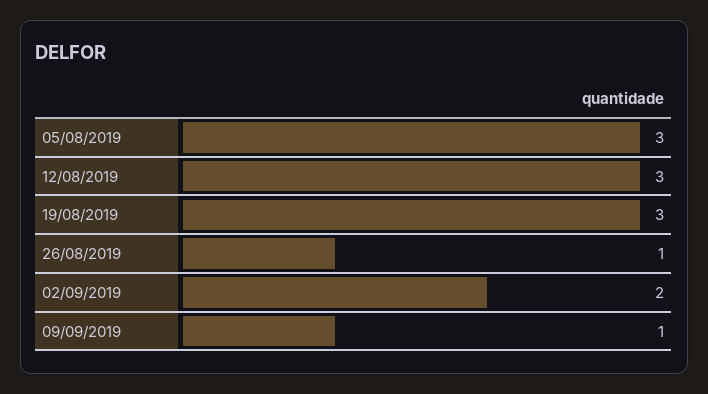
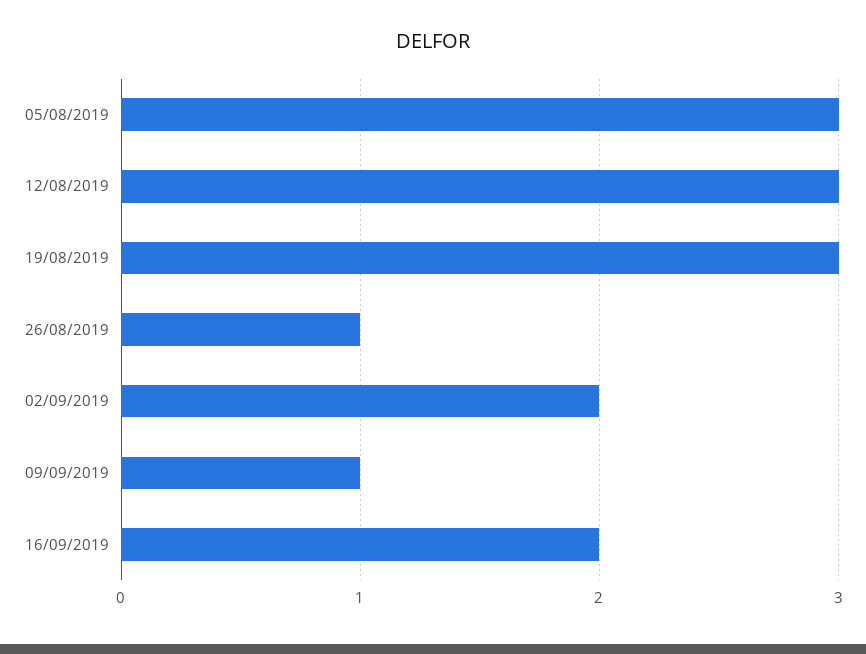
16/09/2019: none -> 2

